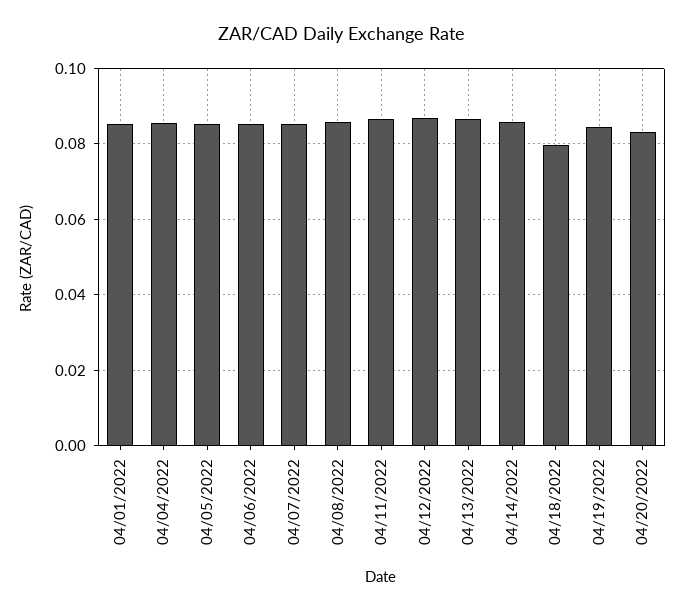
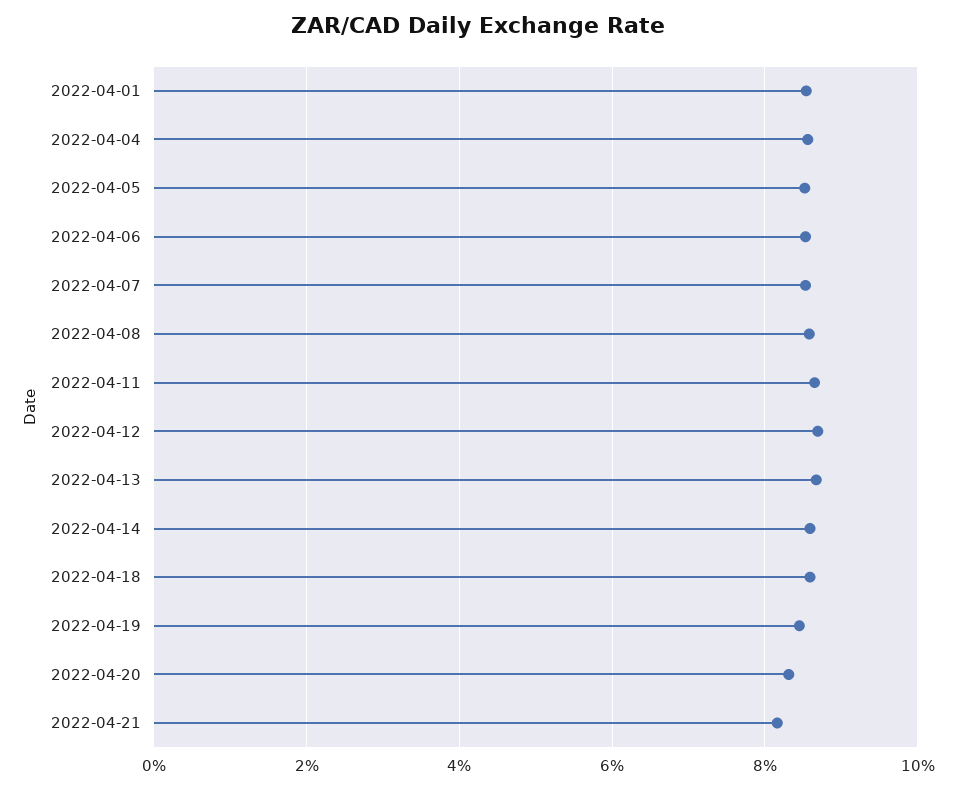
04/18/2022: 0.08 -> 0.086
2022-04-21: none -> 0.082

